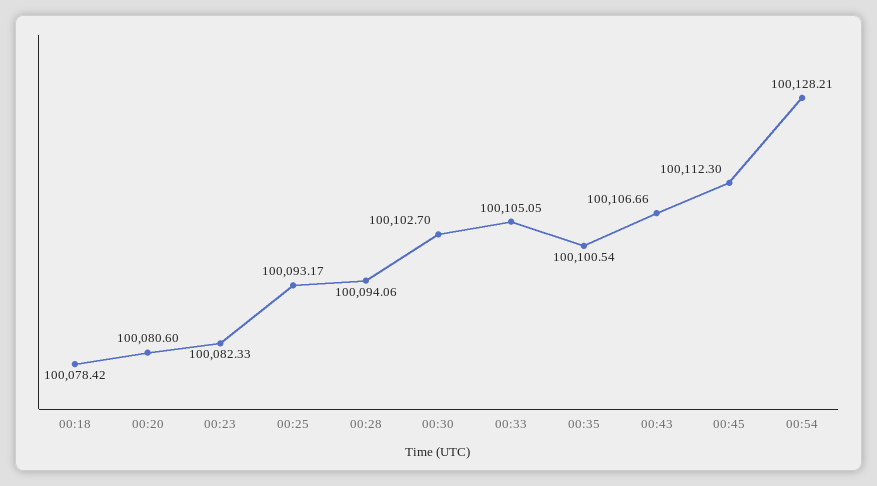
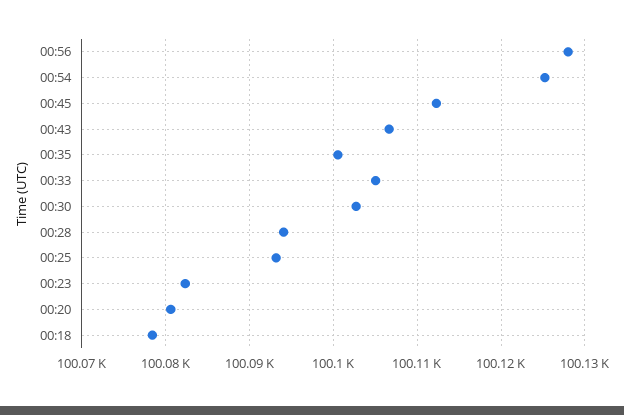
00:54: 100128.21 -> 100125
00:56: none -> 100128

